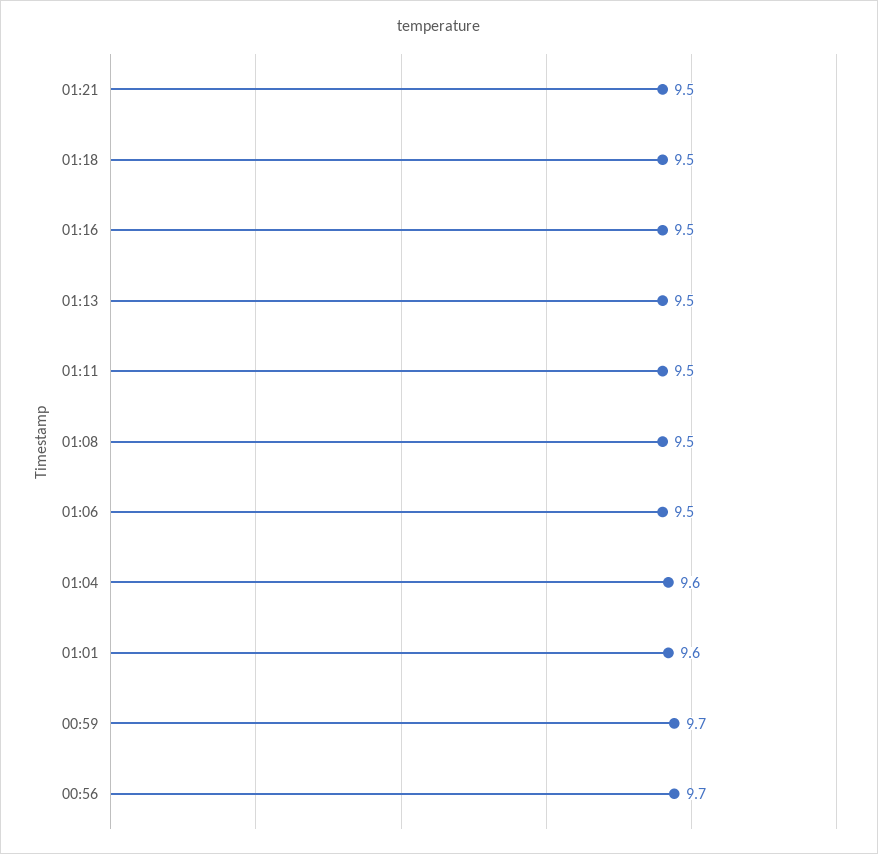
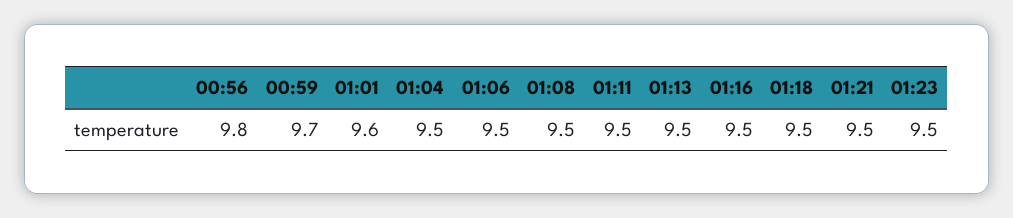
01:04: 9.6 -> 9.5
00:56: 9.7 -> 9.8
01:23: none -> 9.5

